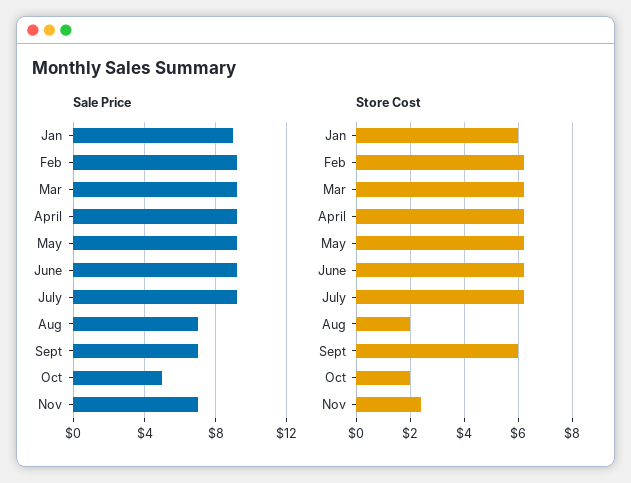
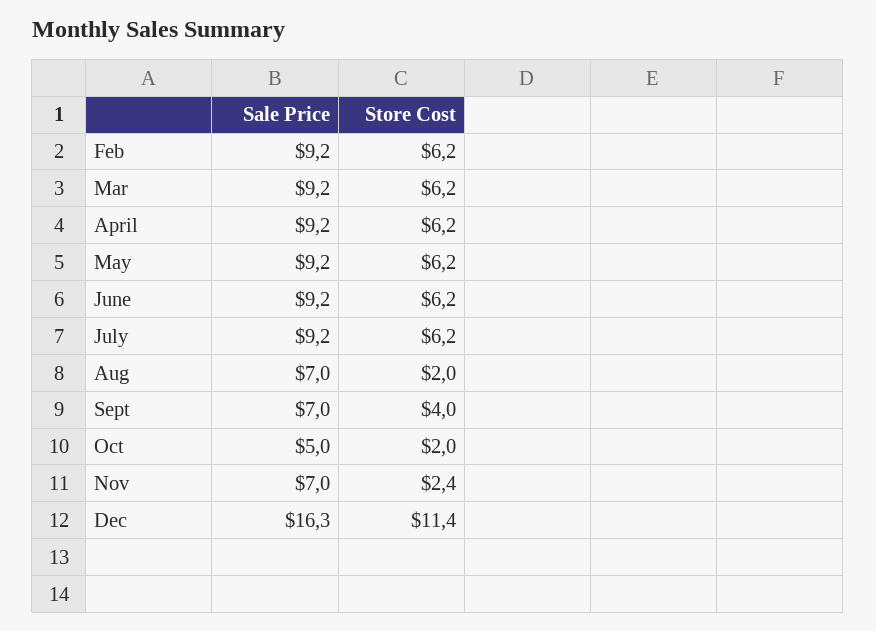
Sale Price, Jan: 9 -> none
Store Cost, Jan: 6 -> none
Store Cost, Sept: 6 -> 4
Sale Price, Dec: none -> 16.3
Store Cost, Dec: none -> 11.4

